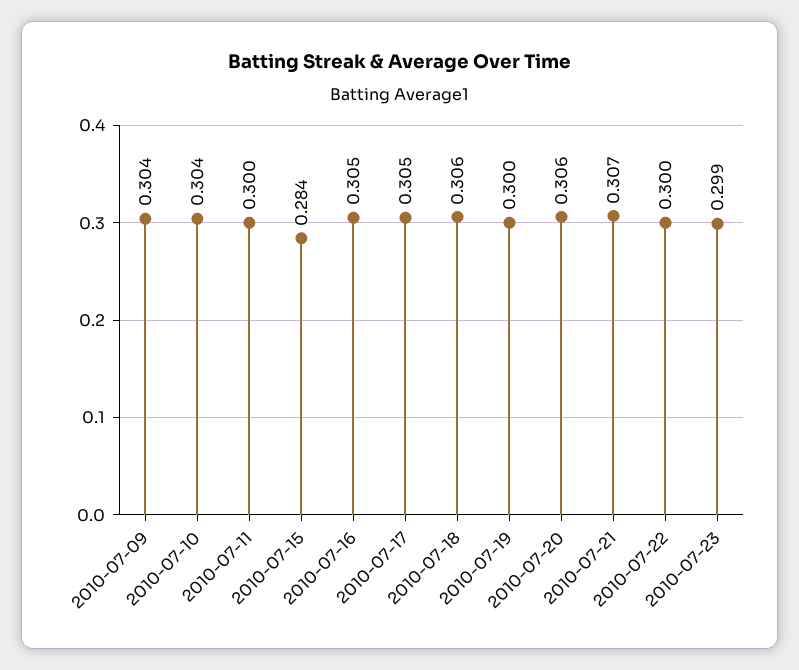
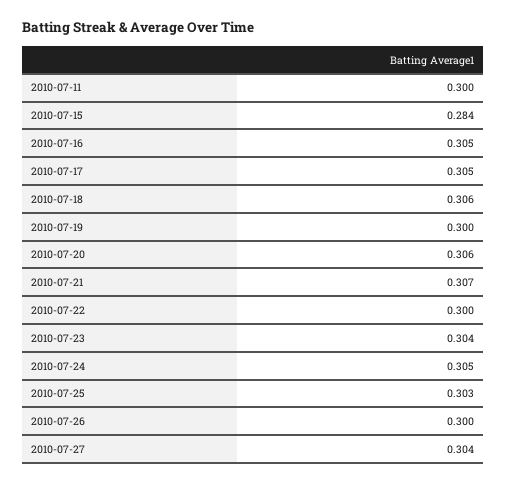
2010-07-09: 0.304 -> none
2010-07-10: 0.304 -> none
2010-07-23: 0.299 -> 0.304
2010-07-24: none -> 0.305
2010-07-25: none -> 0.303
2010-07-26: none -> 0.3
2010-07-27: none -> 0.304

